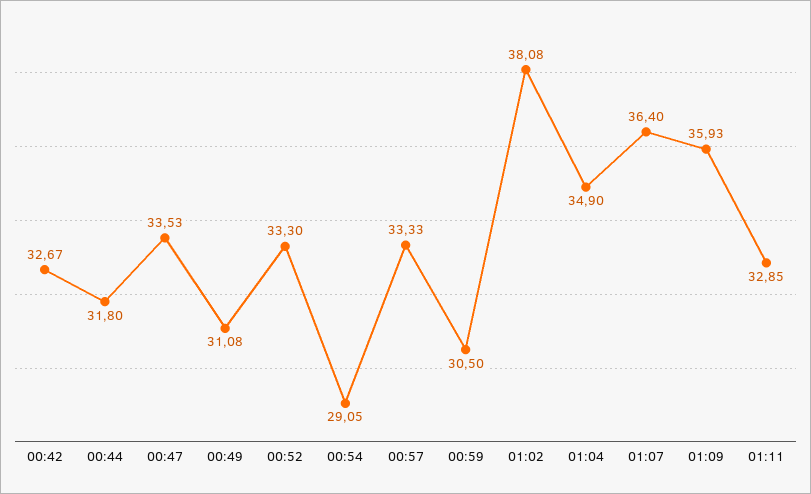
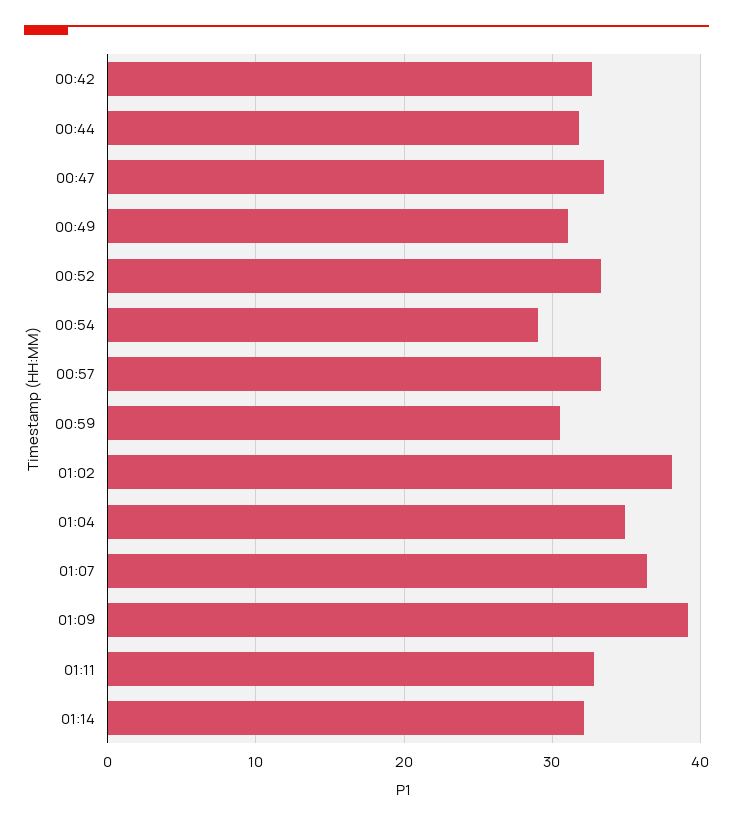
01:09: 35.93 -> 39
01:14: none -> 32

